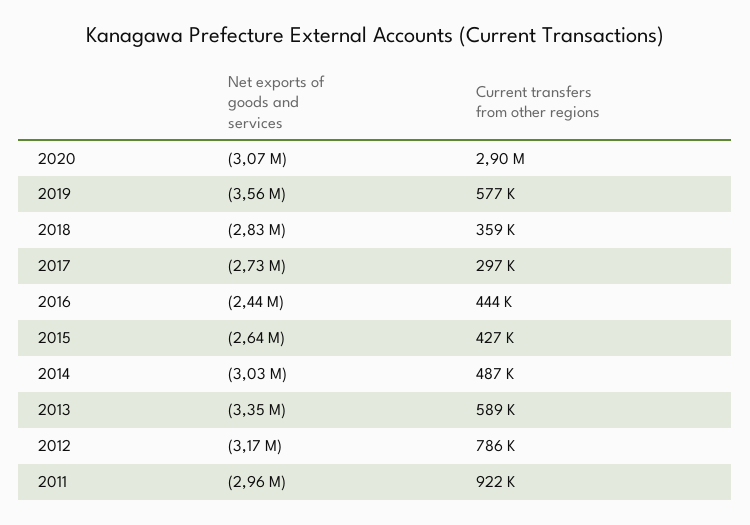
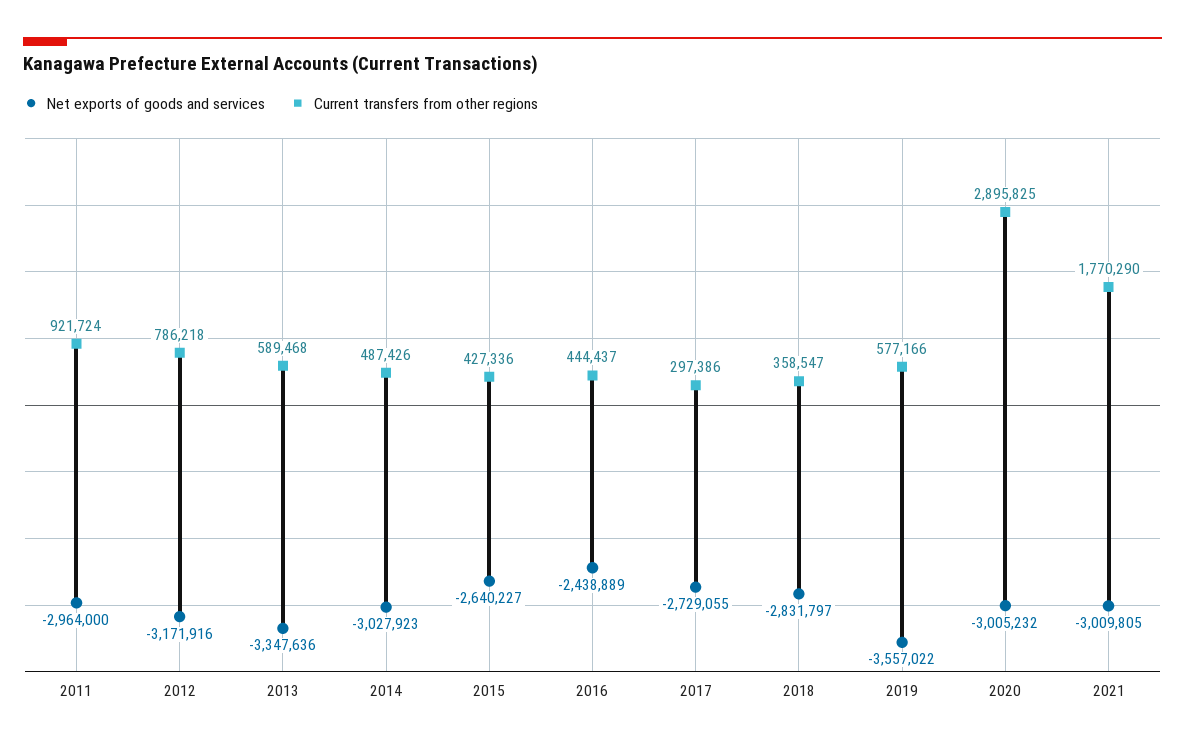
Net exports of goods and services, 2020: -3070000 -> -3005232
Net exports of goods and services, 2021: none -> -3009805
Current transfers from other regions, 2021: none -> 1770290

